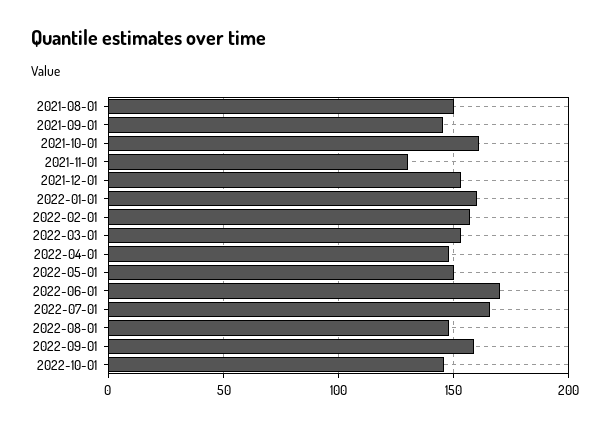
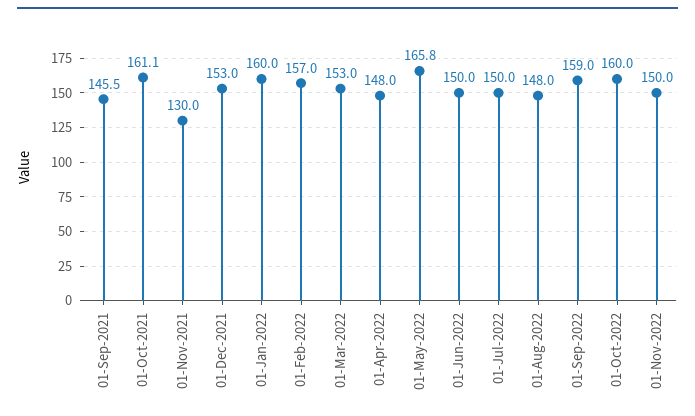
2021-08-01: 150 -> none
2022-05-01: 150 -> 165.8
2022-06-01: 170 -> 150
2022-07-01: 165 -> 150
2022-10-01: 145 -> 160
01-Nov-2022: none -> 150

